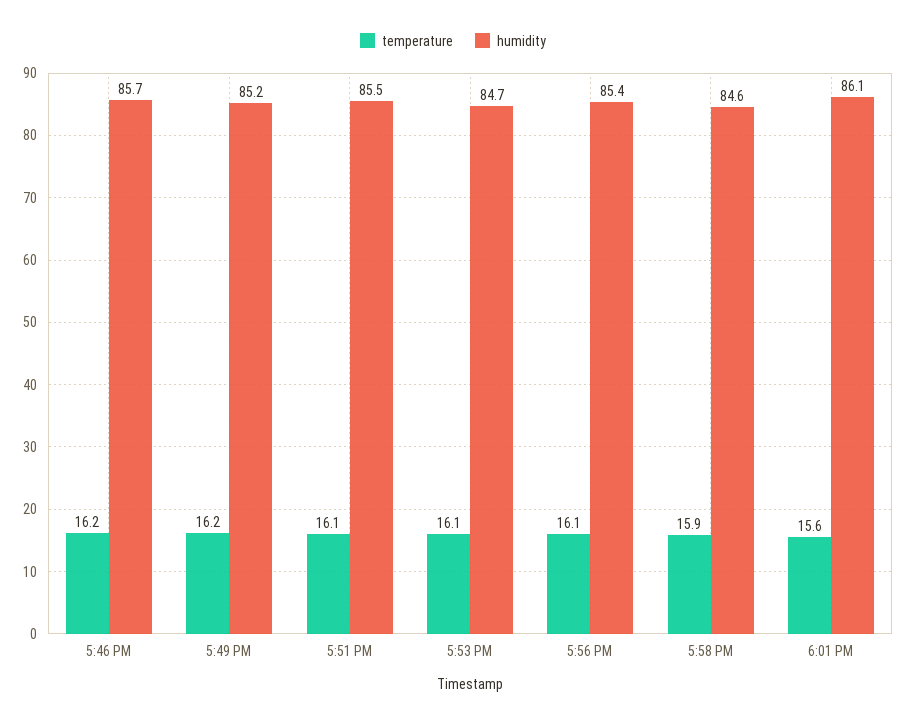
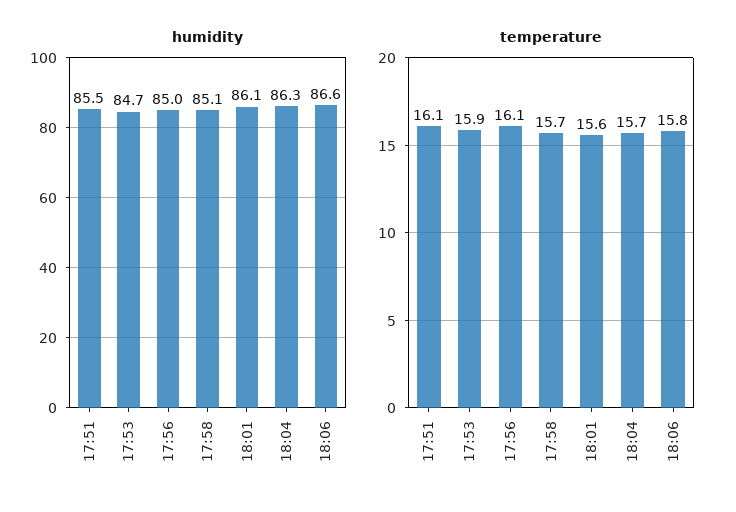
temperature, 5:46 PM: 16.2 -> none
humidity, 5:46 PM: 85.7 -> none
temperature, 5:49 PM: 16.2 -> none
humidity, 5:49 PM: 85.2 -> none
temperature, 5:53 PM: 16.1 -> 15.9
humidity, 5:56 PM: 85.4 -> 85
temperature, 5:58 PM: 15.9 -> 15.7
humidity, 5:58 PM: 84.6 -> 85.1
humidity, 18:04: none -> 86.3
humidity, 18:06: none -> 86.6
temperature, 18:04: none -> 15.7
temperature, 18:06: none -> 15.8

